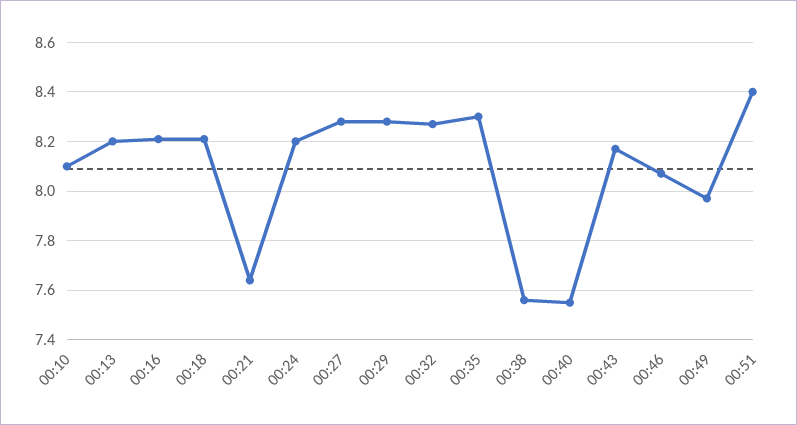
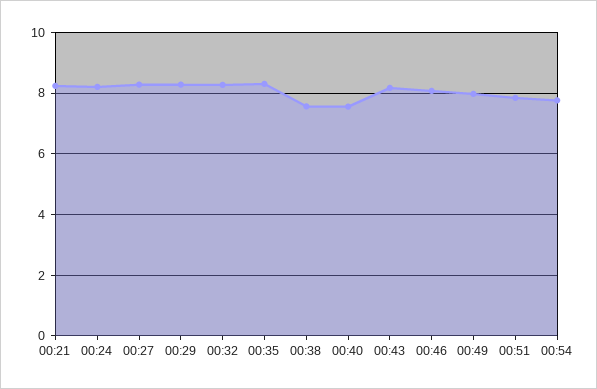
00:10: 8.1 -> none
00:13: 8.2 -> none
00:16: 8.2 -> none
00:18: 8.2 -> none
00:21: 7.65 -> 8.2
00:51: 8.4 -> 7.8
00:54: none -> 7.8

